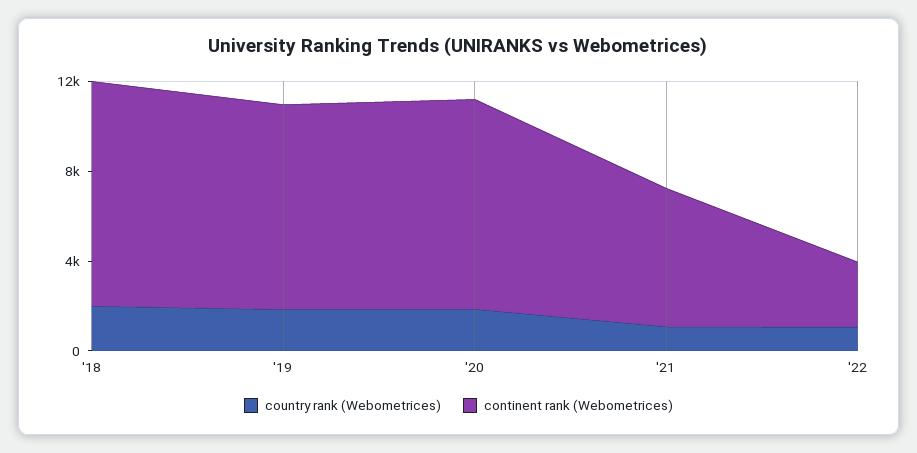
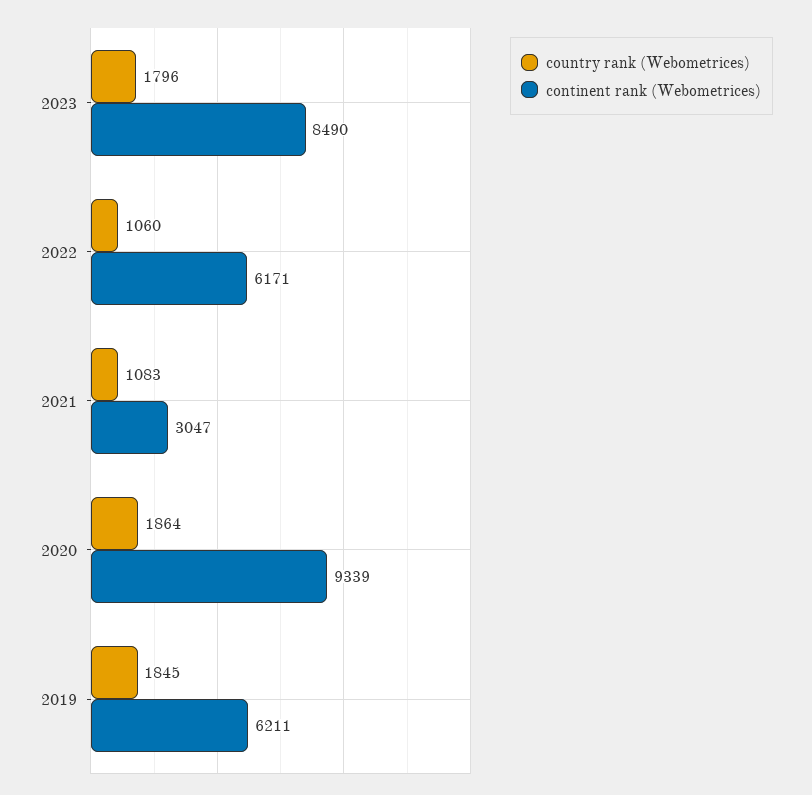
country rank (Webometrices), '18: 2000 -> none
continent rank (Webometrices), '18: 10000 -> none
continent rank (Webometrices), '19: 9000 -> 6211
continent rank (Webometrices), '21: 6000 -> 3047
continent rank (Webometrices), '22: 3000 -> 6171
country rank (Webometrices), 2023: none -> 1796
continent rank (Webometrices), 2023: none -> 8490

